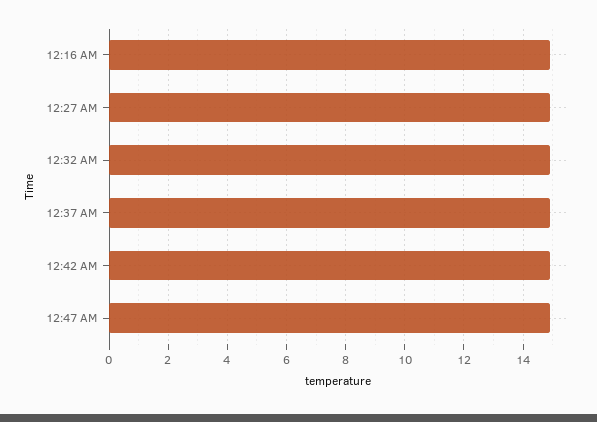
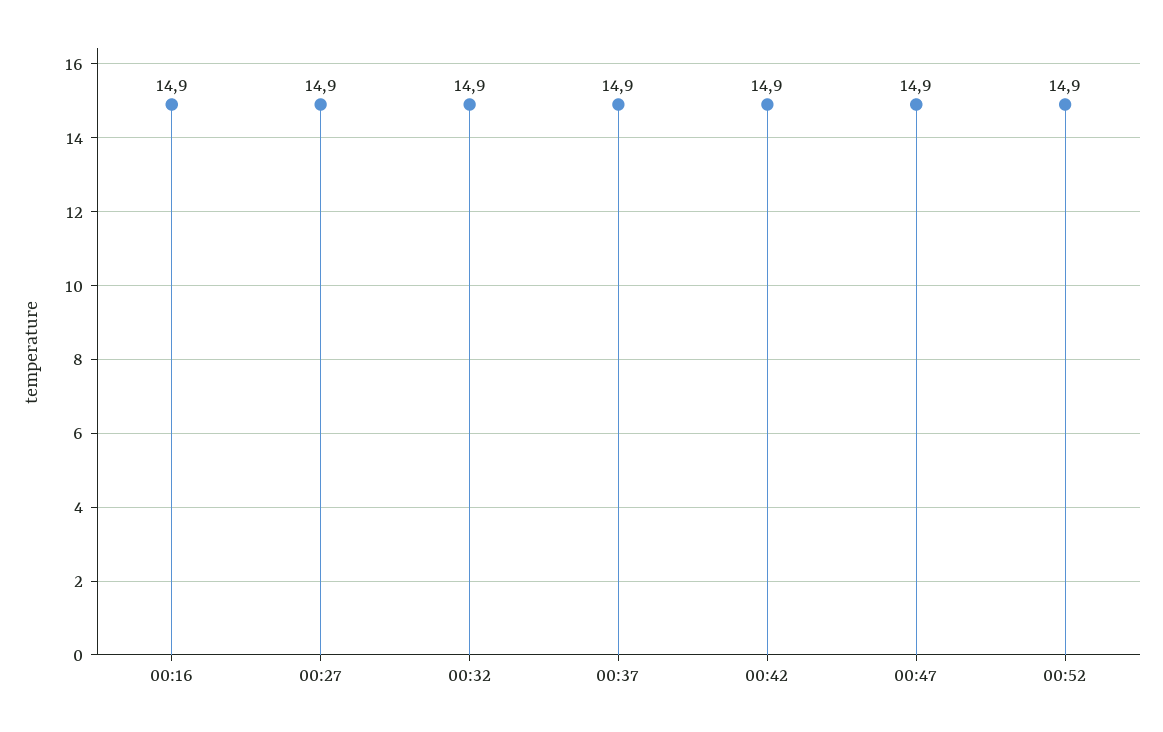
00:52: none -> 14.9

